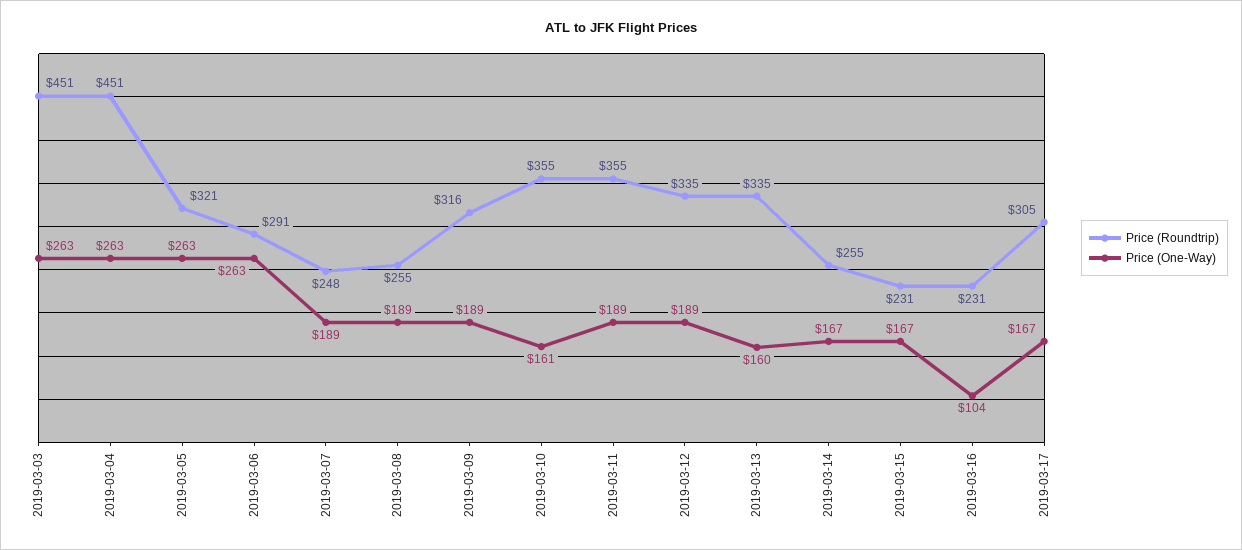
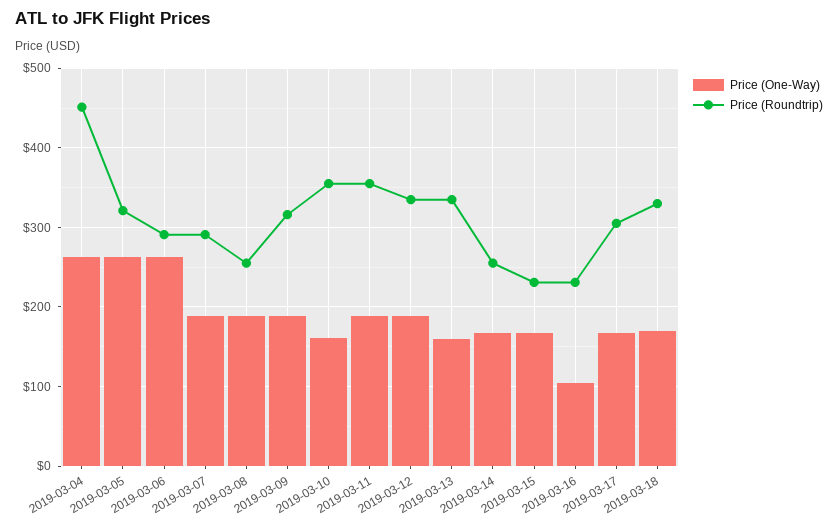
Price (Roundtrip), 2019-03-03: 451 -> none
Price (One-Way), 2019-03-03: 263 -> none
Price (Roundtrip), 2019-03-07: 248 -> 290
Price (One-Way), 2019-03-18: none -> 170
Price (Roundtrip), 2019-03-18: none -> 330

